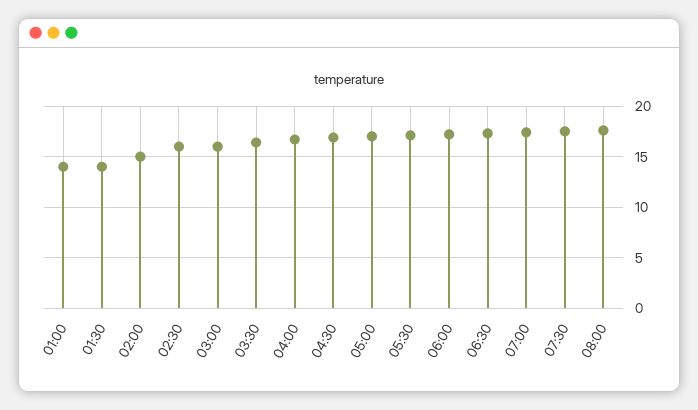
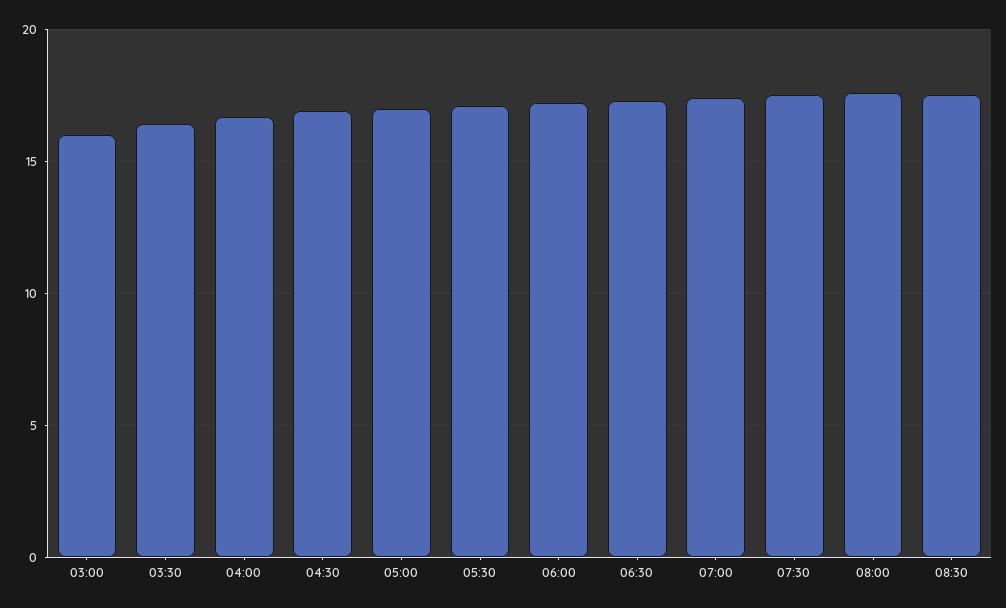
01:00: 14 -> none
01:30: 14 -> none
02:00: 15 -> none
02:30: 16 -> none
08:30: none -> 17.5

